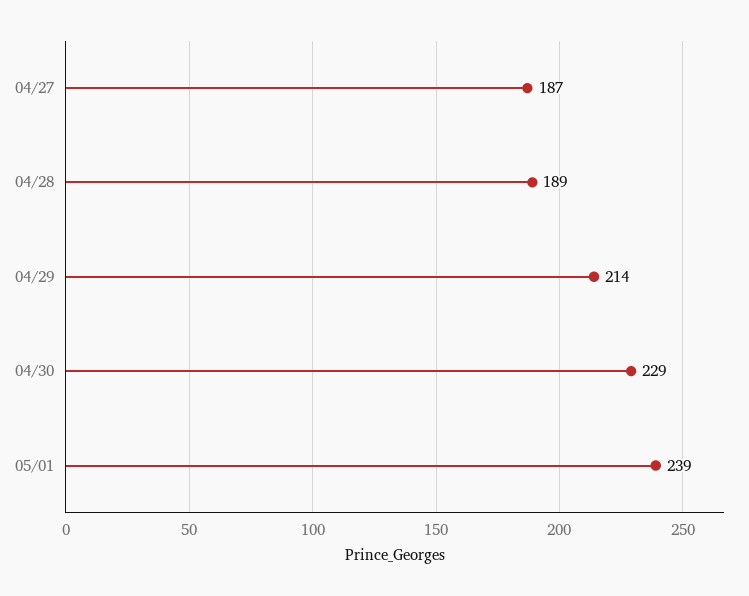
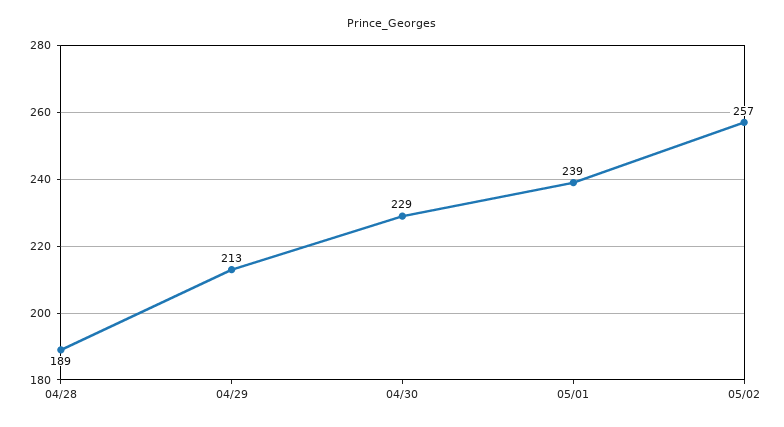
04/27: 187 -> none
04/29: 214 -> 213
05/02: none -> 257

